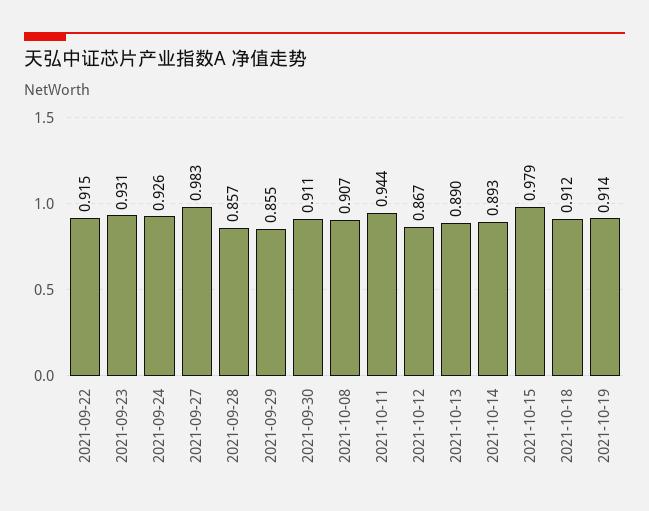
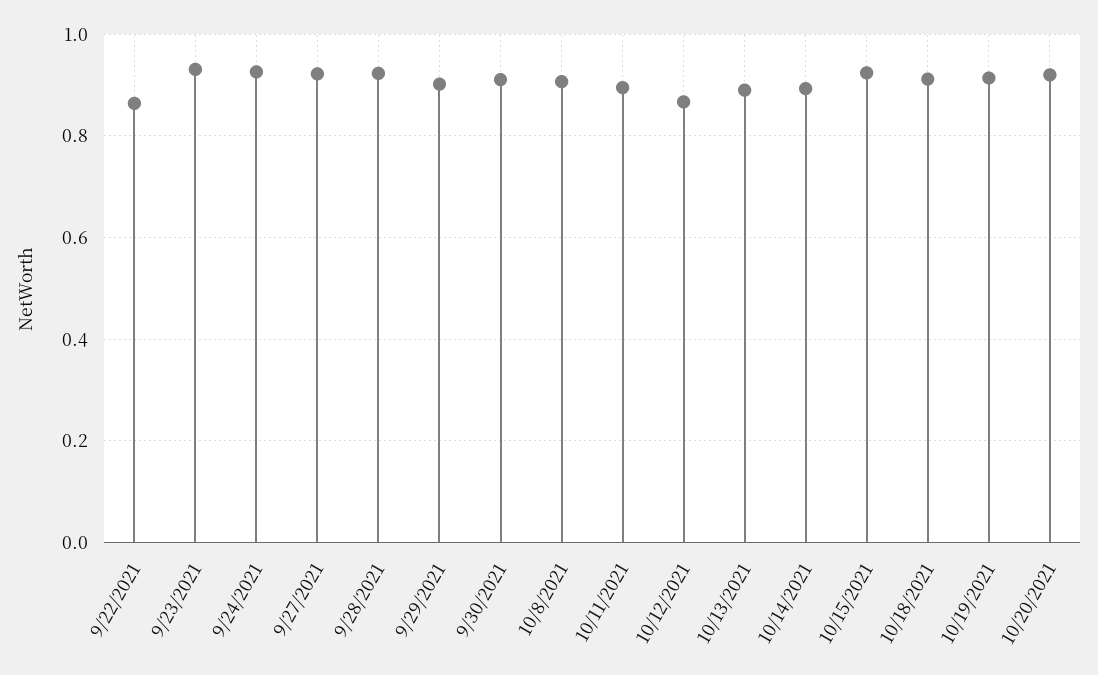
2021-09-22: 0.915 -> 0.86
2021-09-27: 0.983 -> 0.92
2021-09-28: 0.857 -> 0.92
2021-09-29: 0.855 -> 0.9
2021-10-11: 0.944 -> 0.9
2021-10-15: 0.979 -> 0.92
10/20/2021: none -> 0.92

